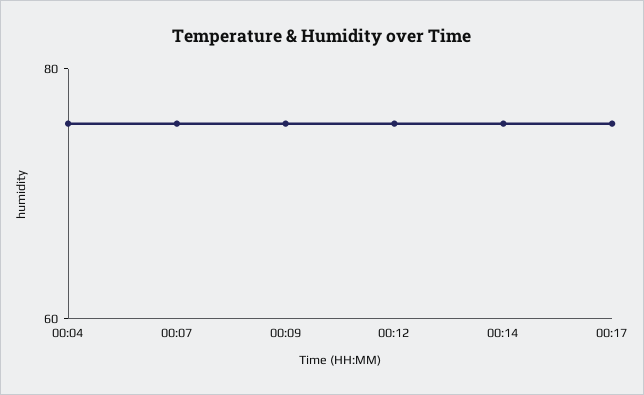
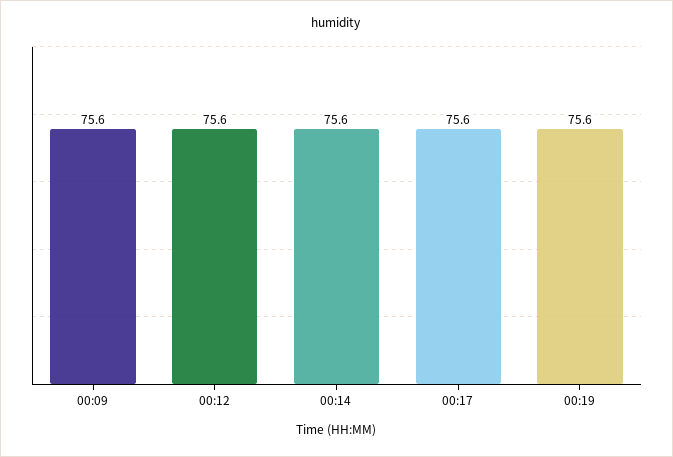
00:04: 75 -> none
00:07: 75 -> none
00:19: none -> 75.6

